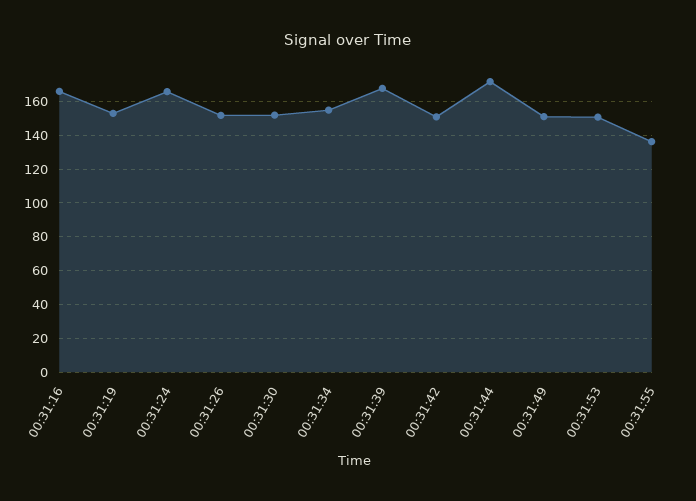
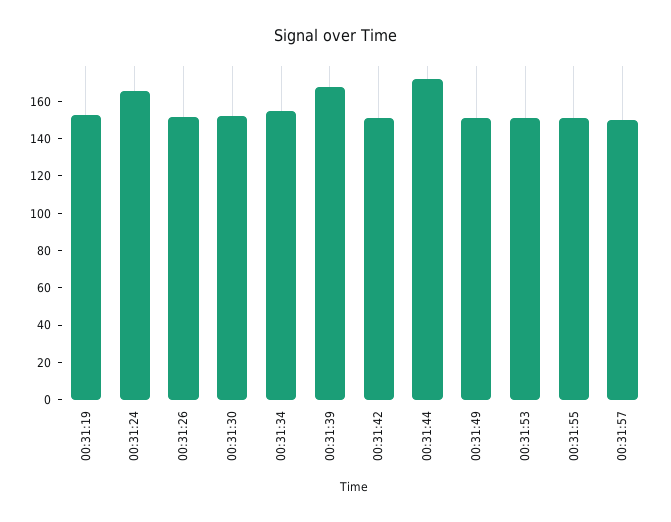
00:31:16: 165 -> none
00:31:55: 135 -> 150
00:31:57: none -> 150

